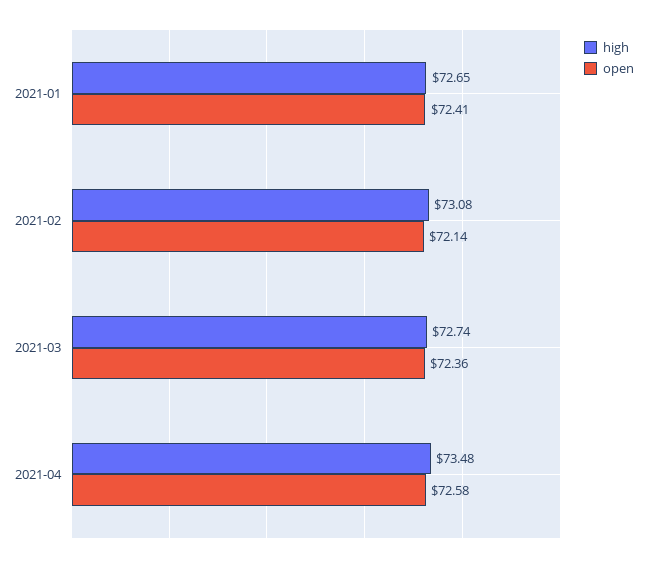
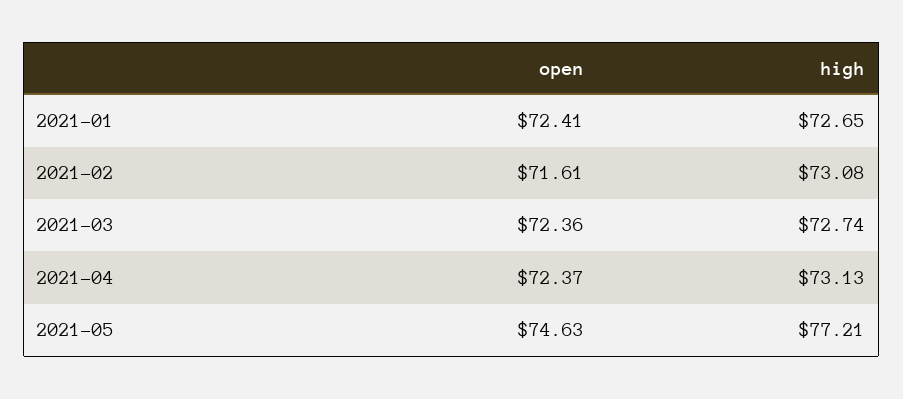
open, 2021-02: 72.14 -> 71.61
high, 2021-04: 73.48 -> 73.13
open, 2021-04: 72.58 -> 72.37
open, 2021-05: none -> 74.63
high, 2021-05: none -> 77.21

